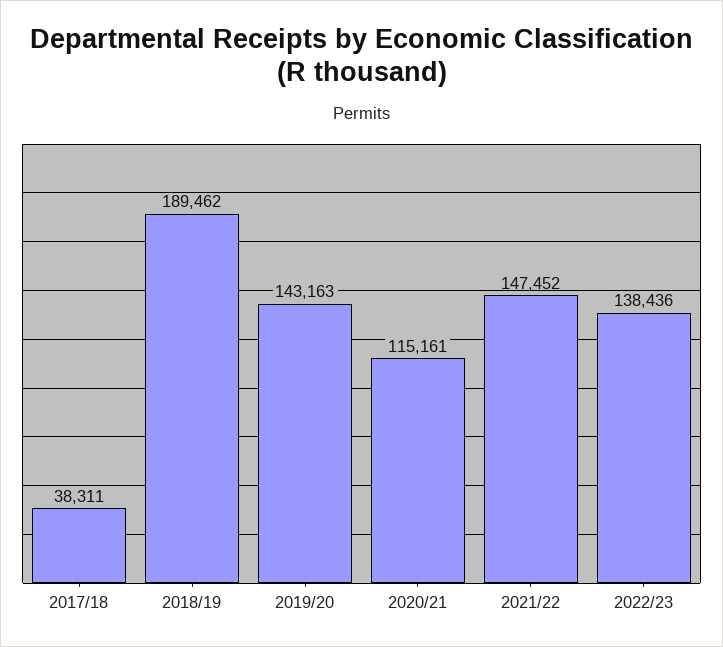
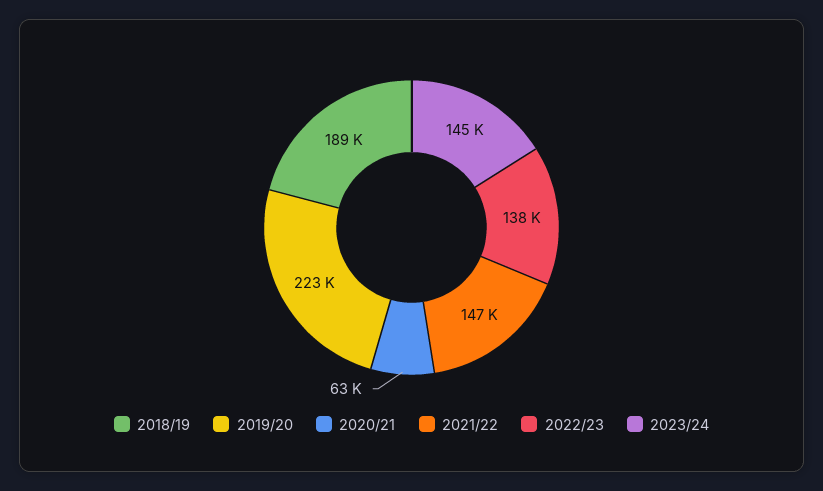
2017/18: 38311 -> none
2019/20: 143163 -> 223000
2020/21: 115161 -> 63000
2023/24: none -> 145000

